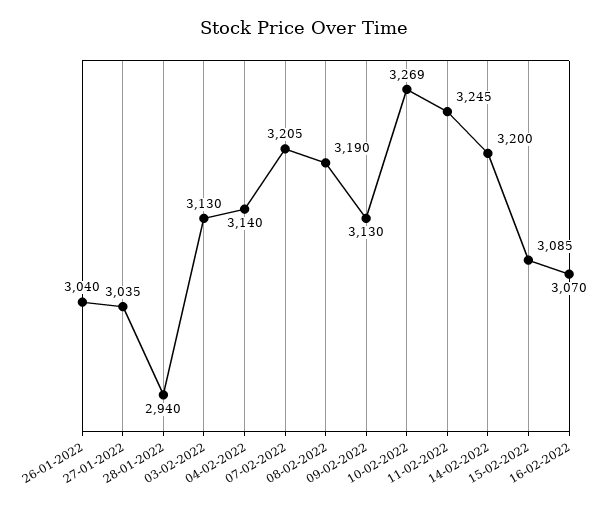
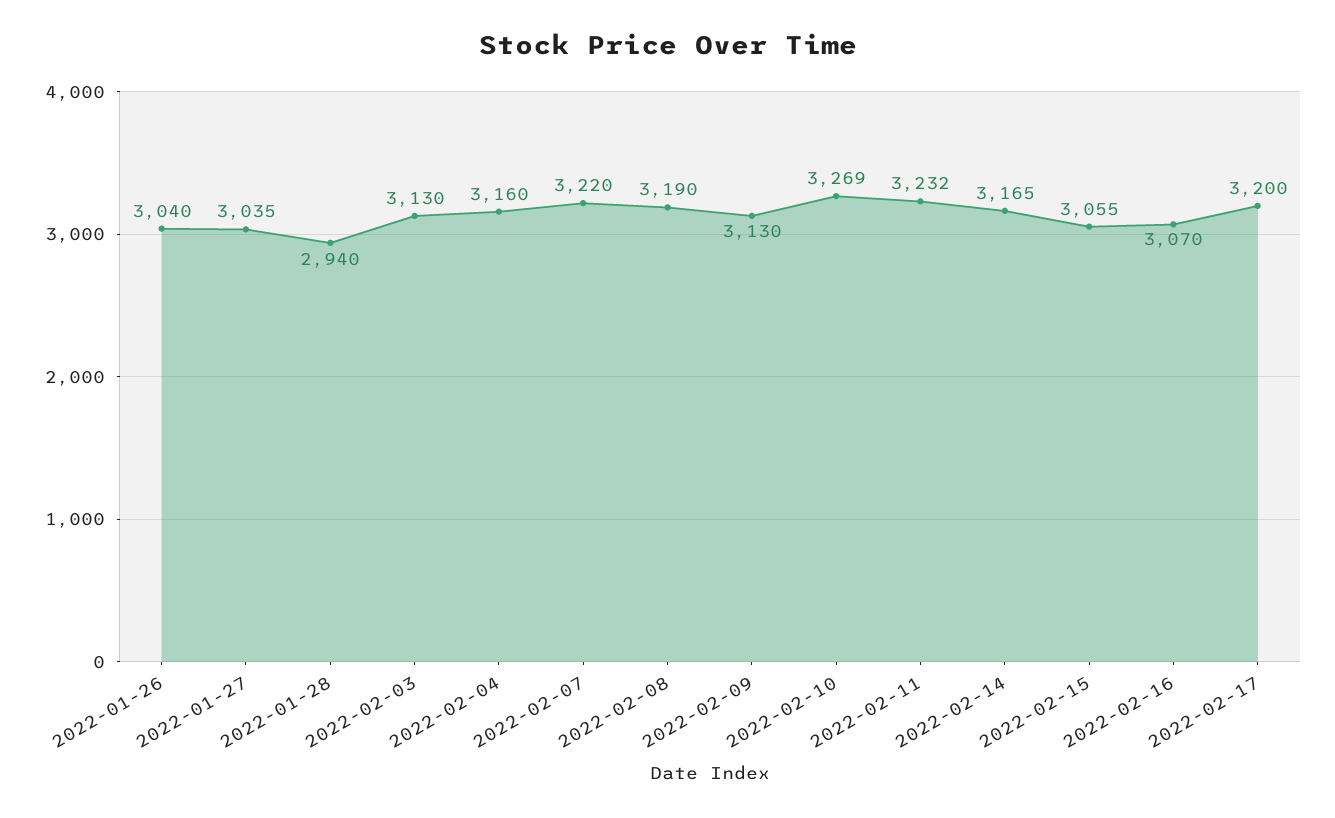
04-02-2022: 3140 -> 3160
07-02-2022: 3205 -> 3220
11-02-2022: 3245 -> 3232
14-02-2022: 3200 -> 3165
15-02-2022: 3085 -> 3055
2022-02-17: none -> 3200

